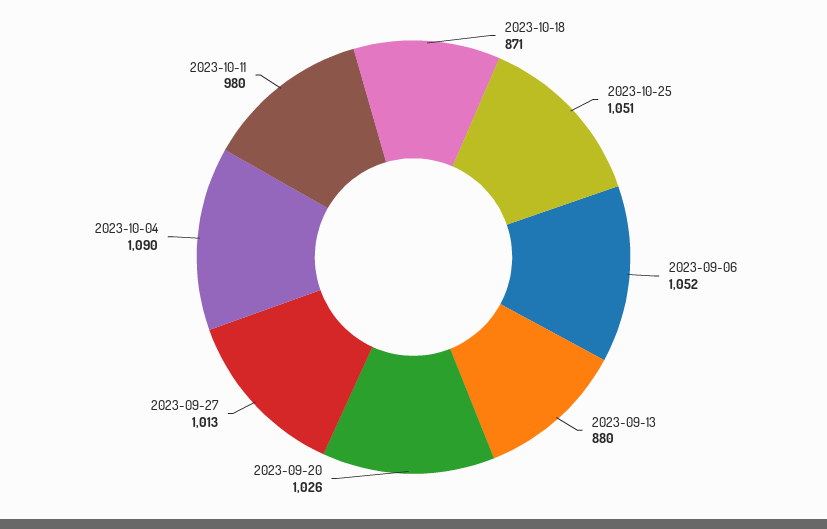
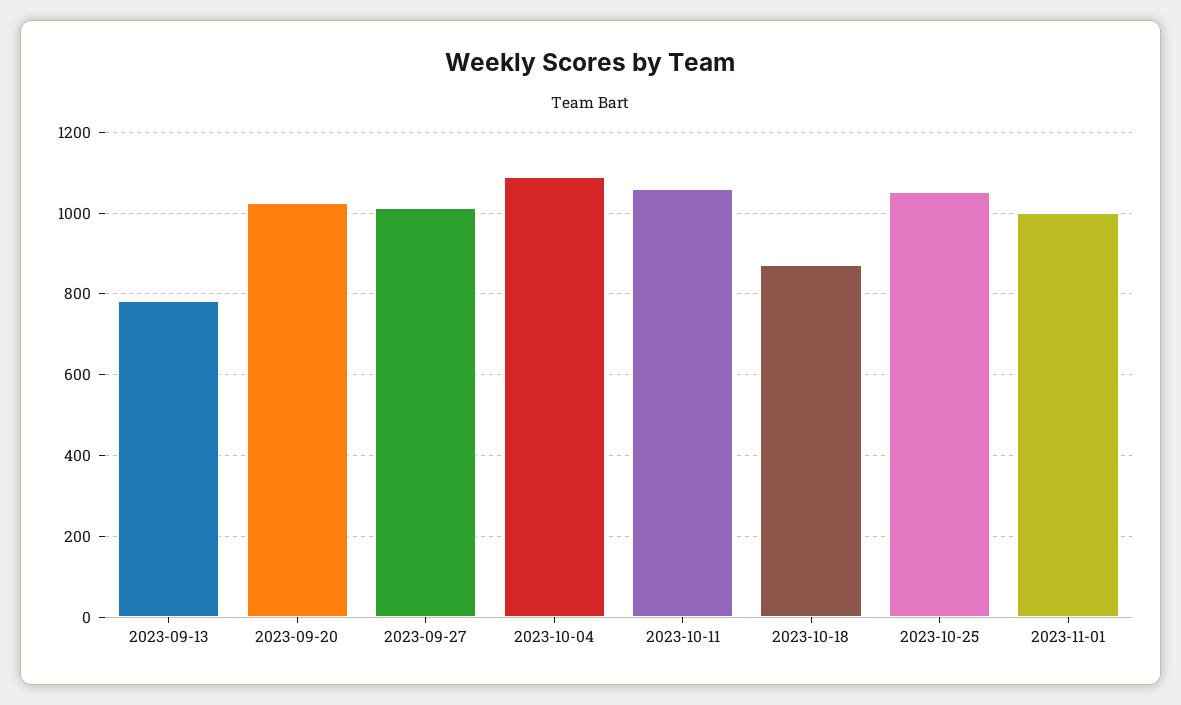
2023-09-06: 1052 -> none
2023-09-13: 880 -> 780
2023-10-11: 980 -> 1060
2023-11-01: none -> 1000

